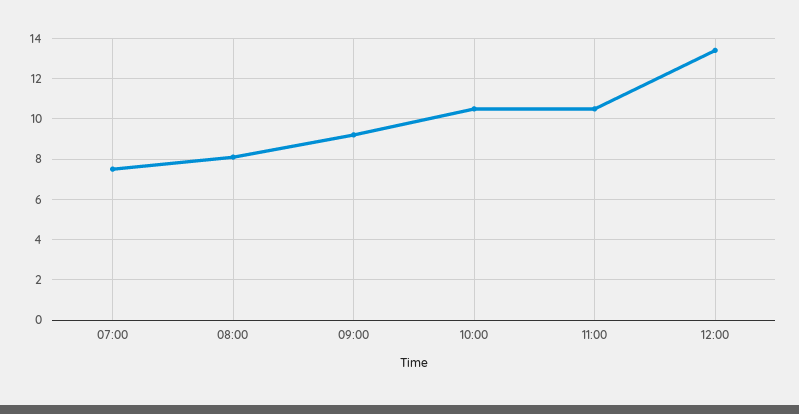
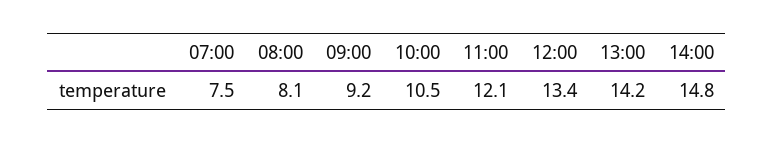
11:00: 10.5 -> 12.1
13:00: none -> 14.2
14:00: none -> 14.8

